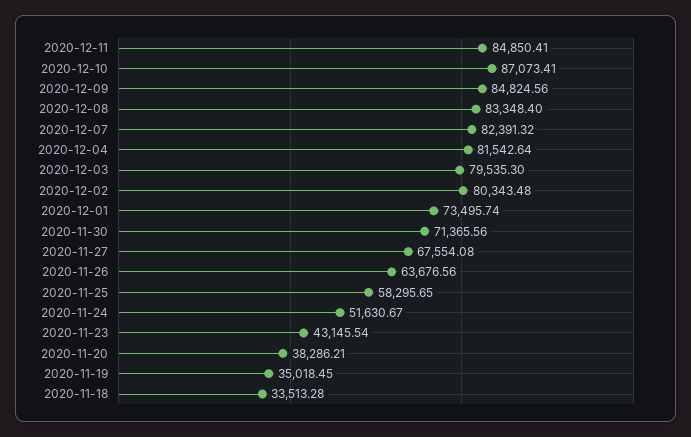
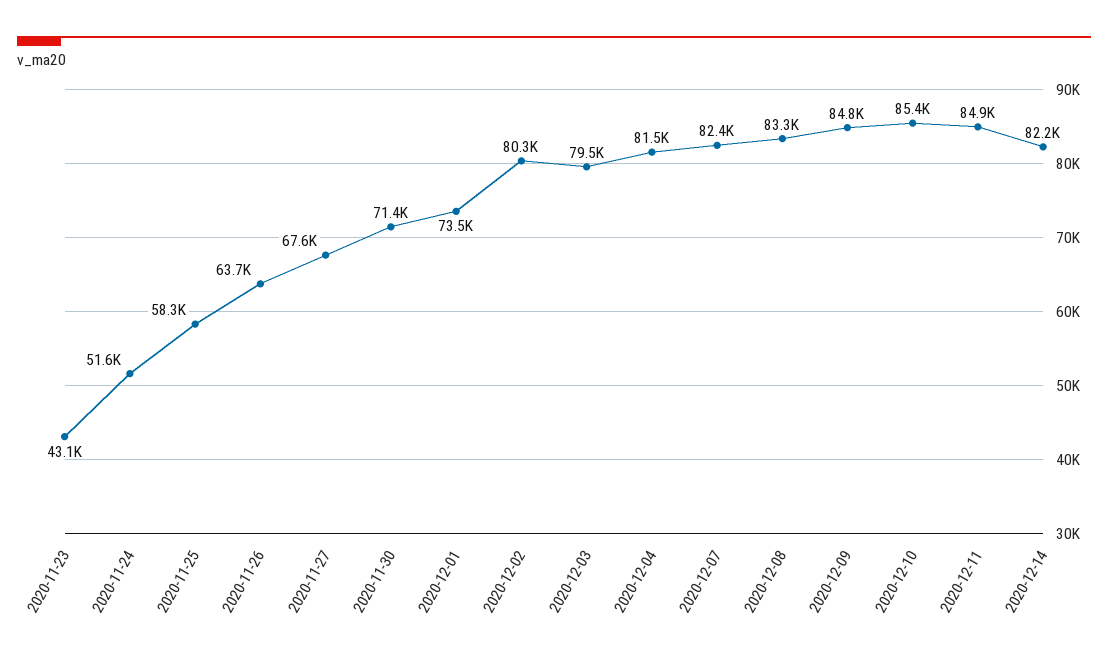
2020-12-10: 87073.41 -> 85400
2020-11-20: 38286.21 -> none
2020-11-19: 35018.45 -> none
2020-11-18: 33513.28 -> none
2020-12-14: none -> 82200

